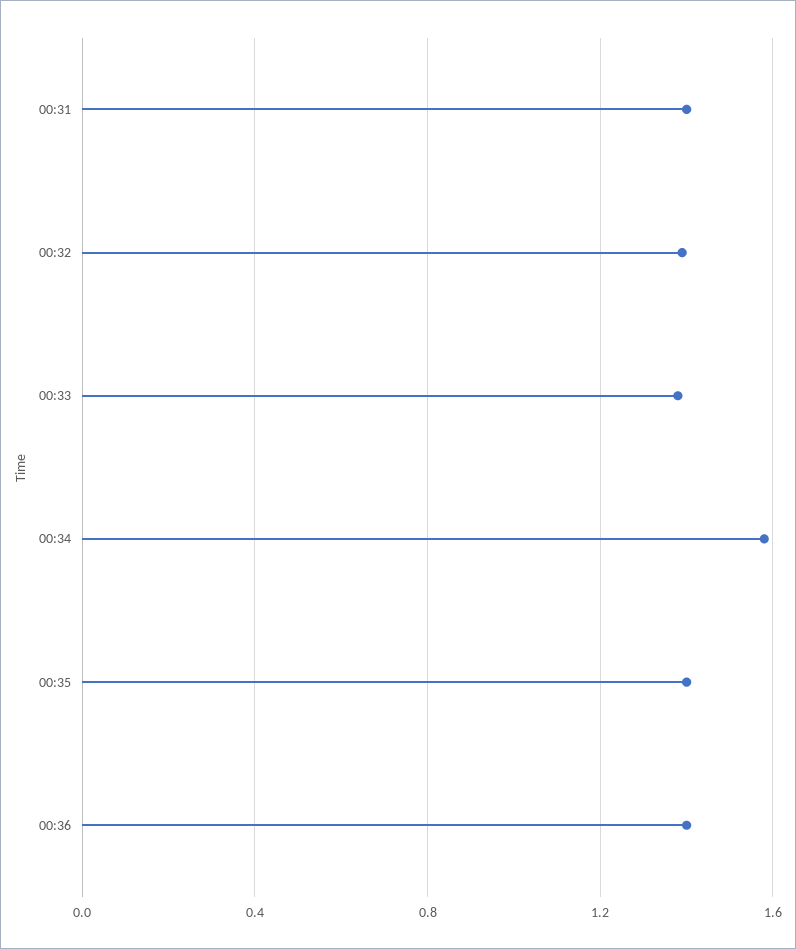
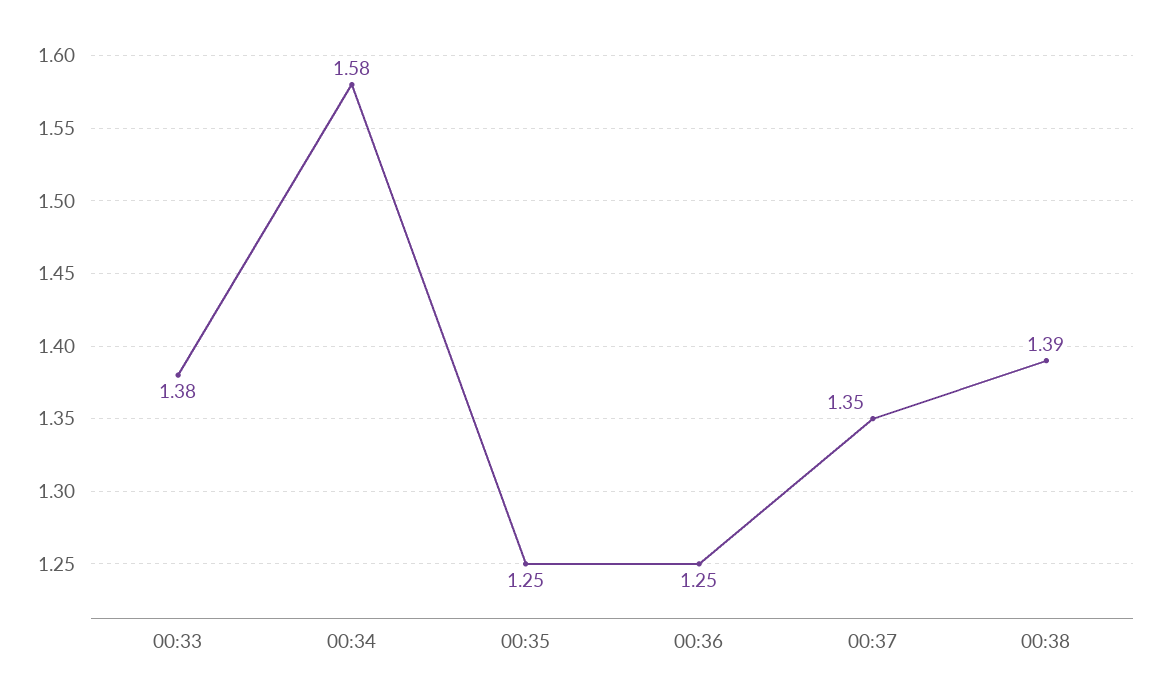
00:31: 1.4 -> none
00:32: 1.4 -> none
00:35: 1.4 -> 1.25
00:36: 1.4 -> 1.25
00:37: none -> 1.35
00:38: none -> 1.39

